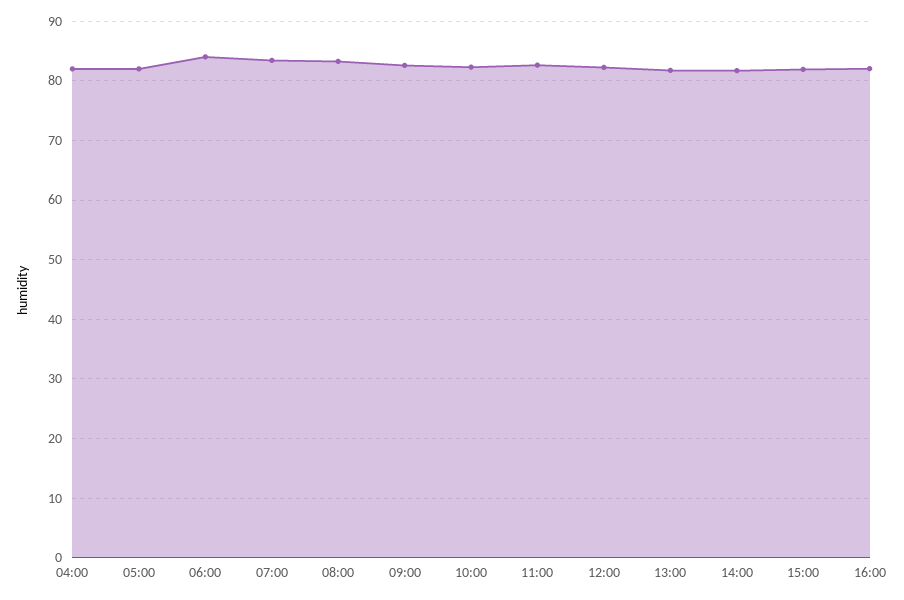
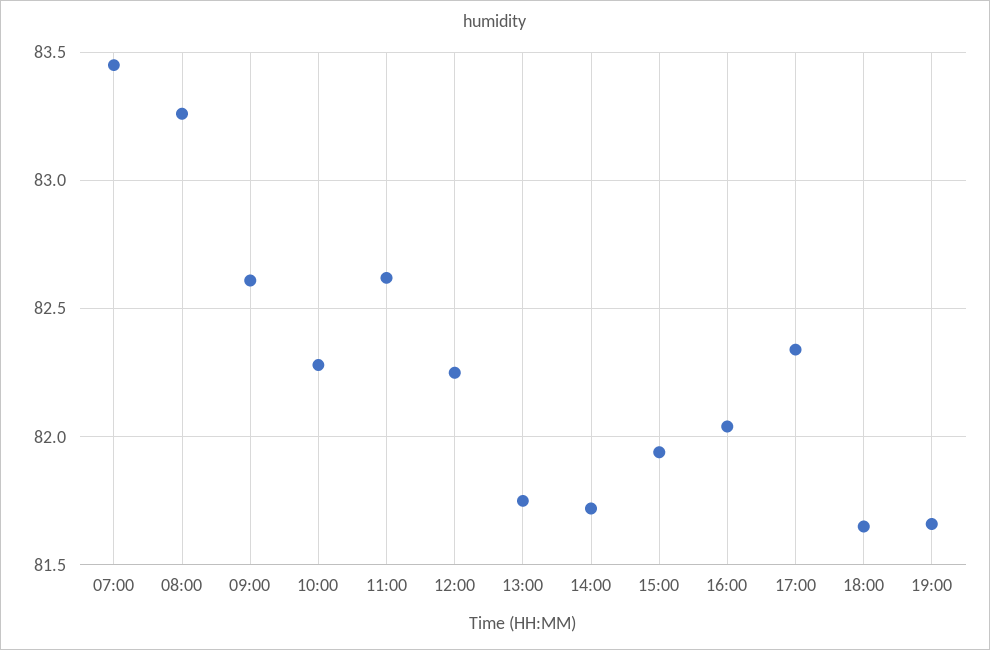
04:00: 82 -> none
05:00: 82 -> none
06:00: 84 -> none
17:00: none -> 82.35
18:00: none -> 81.65
19:00: none -> 81.65

